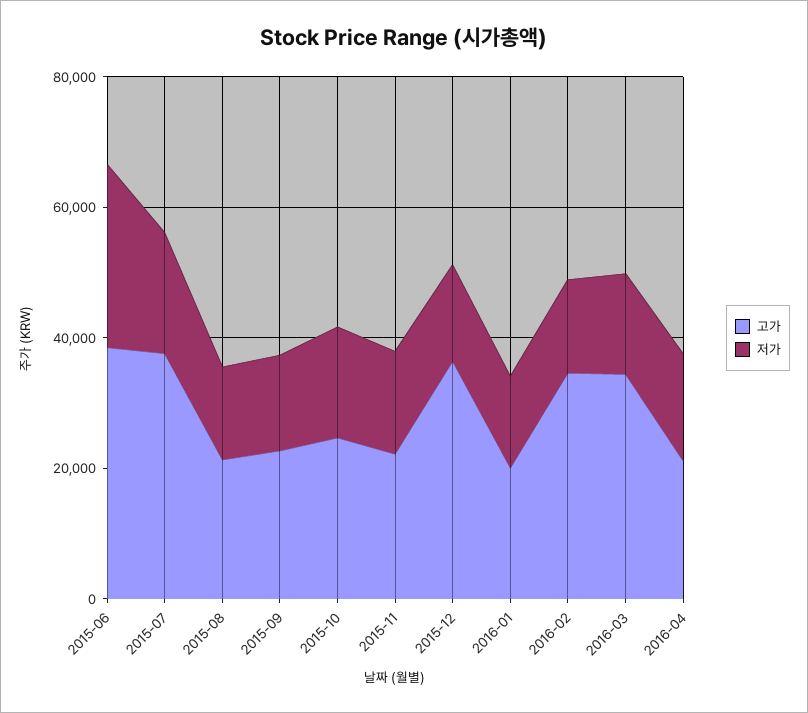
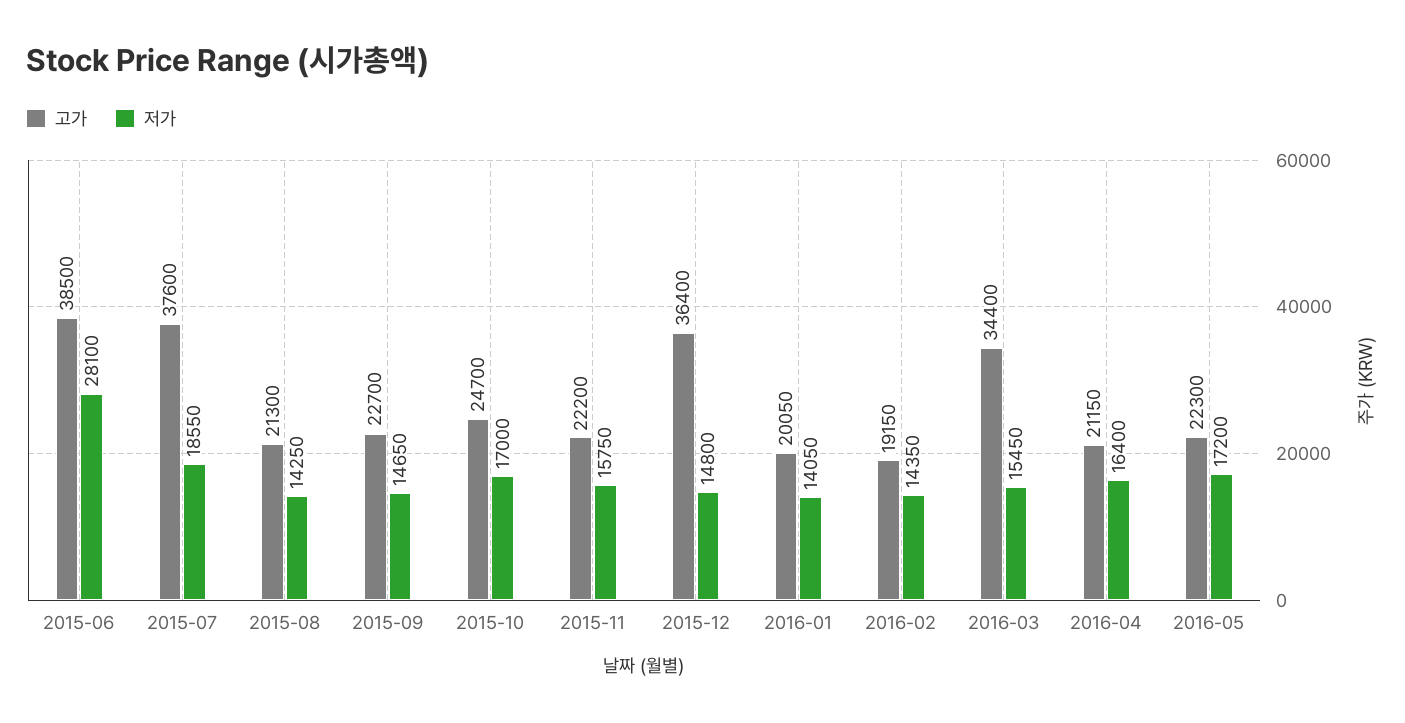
고가, 2016-02: 35000 -> 19150
고가, 2016-05: none -> 22300
저가, 2016-05: none -> 17200

